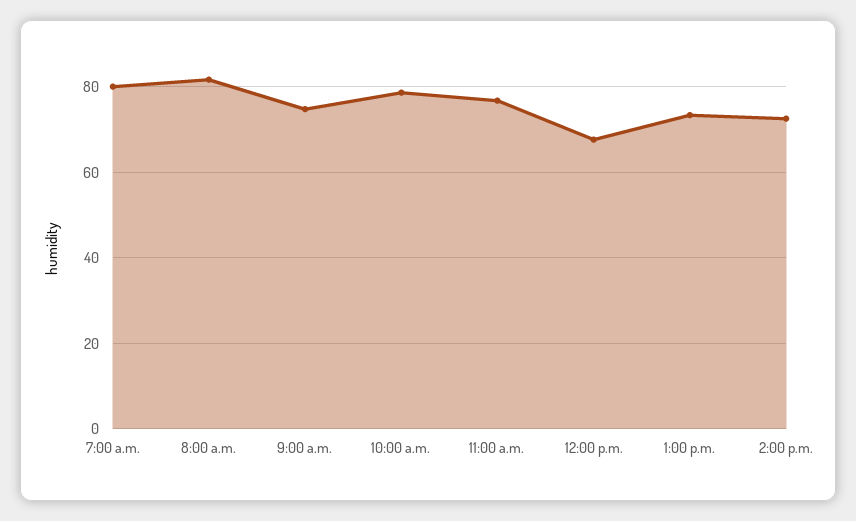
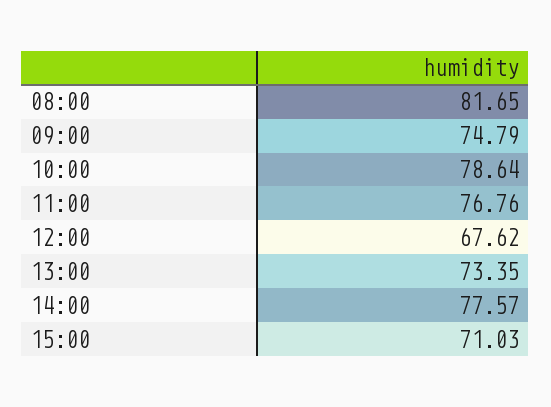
7:00 a.m.: 80 -> none
2:00 p.m.: 72 -> 77.57
15:00: none -> 71.03

